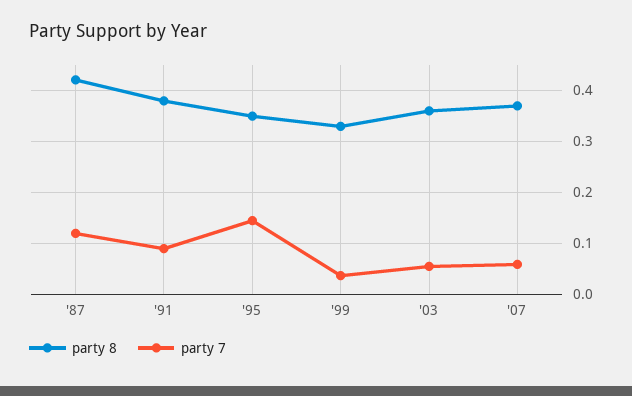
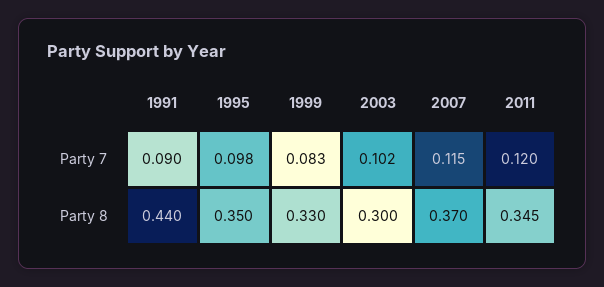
party 8, '87: 0.42 -> none
party 7, '87: 0.12 -> none
party 8, '91: 0.38 -> 0.44
party 7, '95: 0.14 -> 0.098
party 7, '99: 0.04 -> 0.083
party 8, '03: 0.36 -> 0.3
party 7, '03: 0.06 -> 0.102
party 7, '07: 0.06 -> 0.115
party 7, 2011: none -> 0.12
party 8, 2011: none -> 0.345

